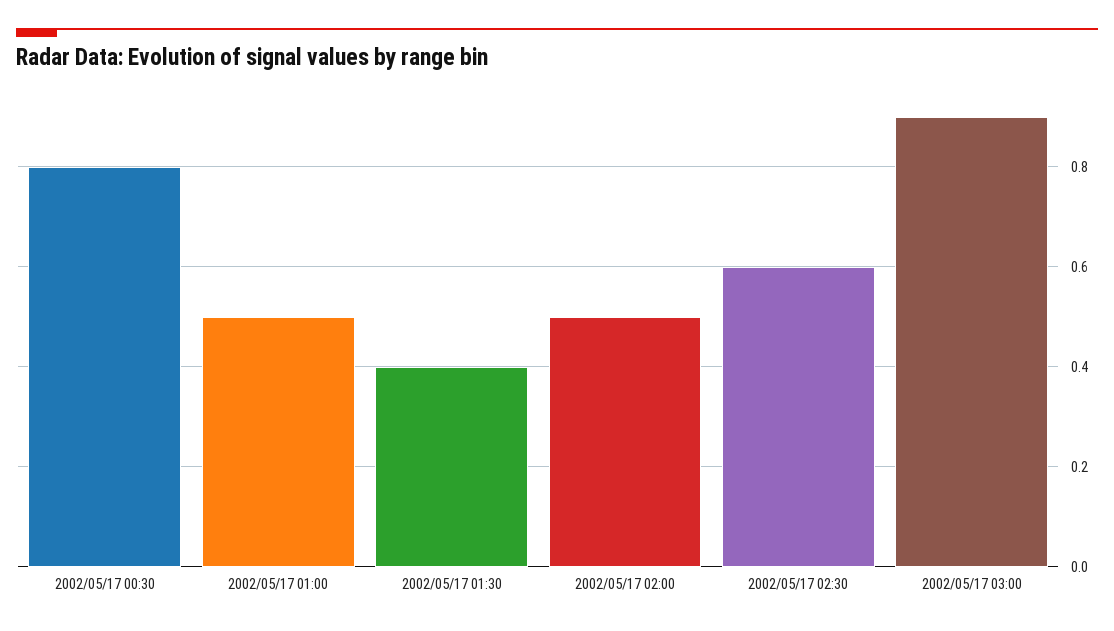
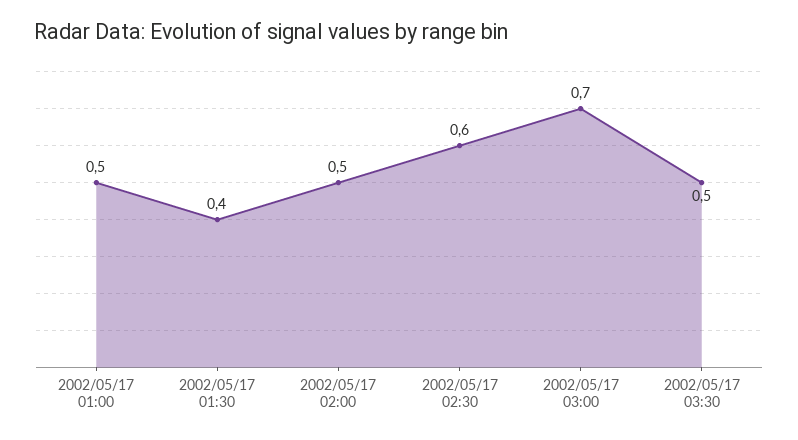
2002/05/17 00:30: 0.8 -> none
2002/05/17 03:00: 0.9 -> 0.7
2002/05/17 03:30: none -> 0.5

